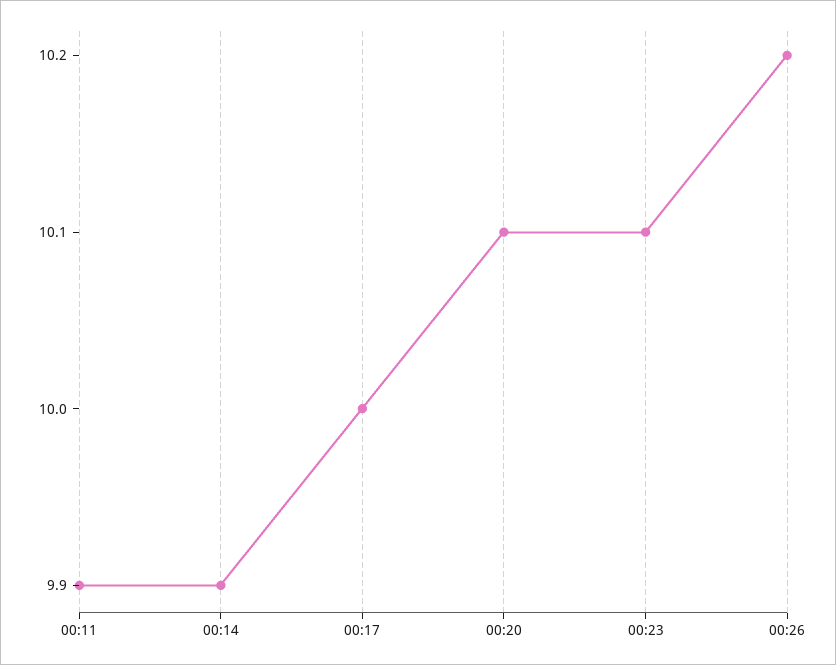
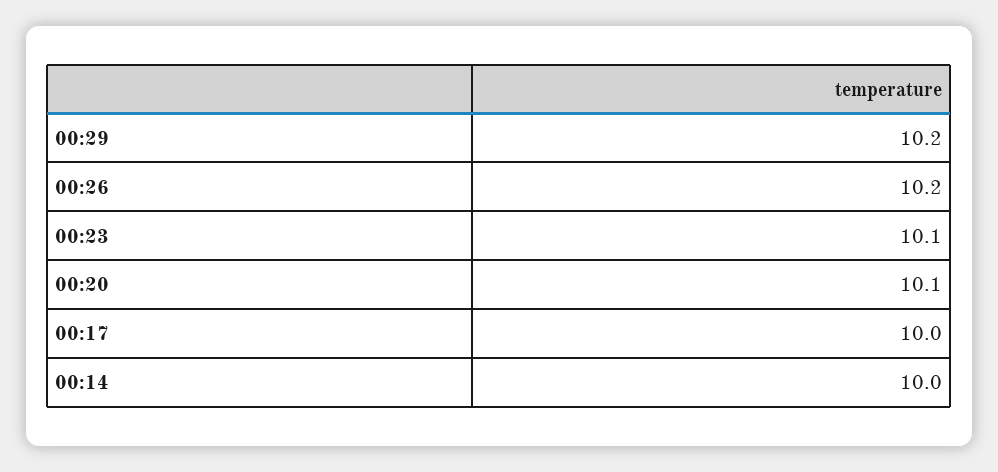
00:11: 9.9 -> none
00:14: 9.9 -> 10
00:29: none -> 10.2

